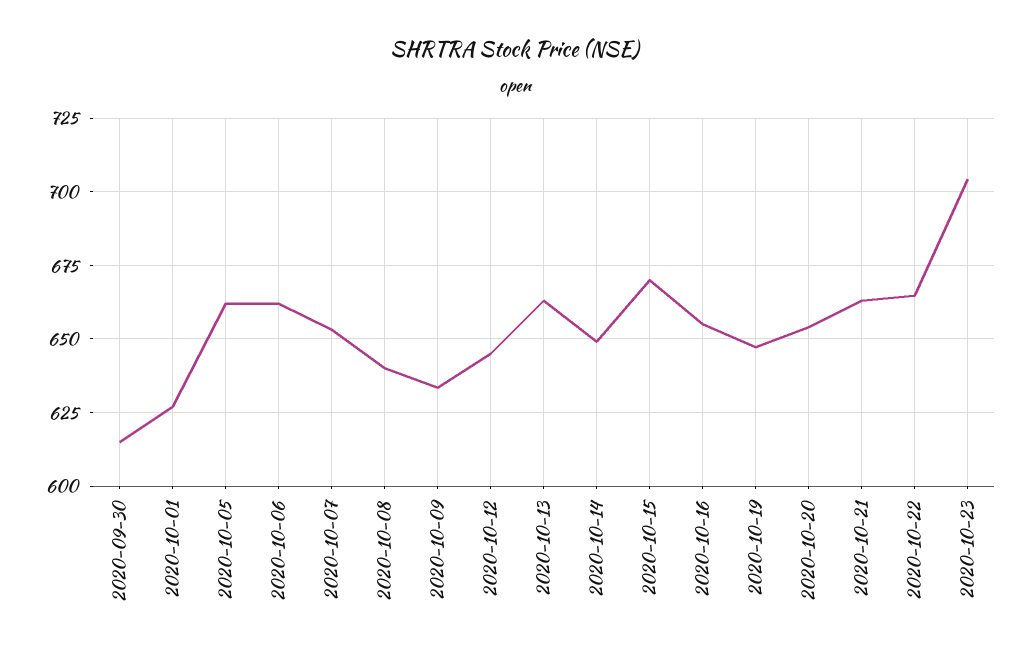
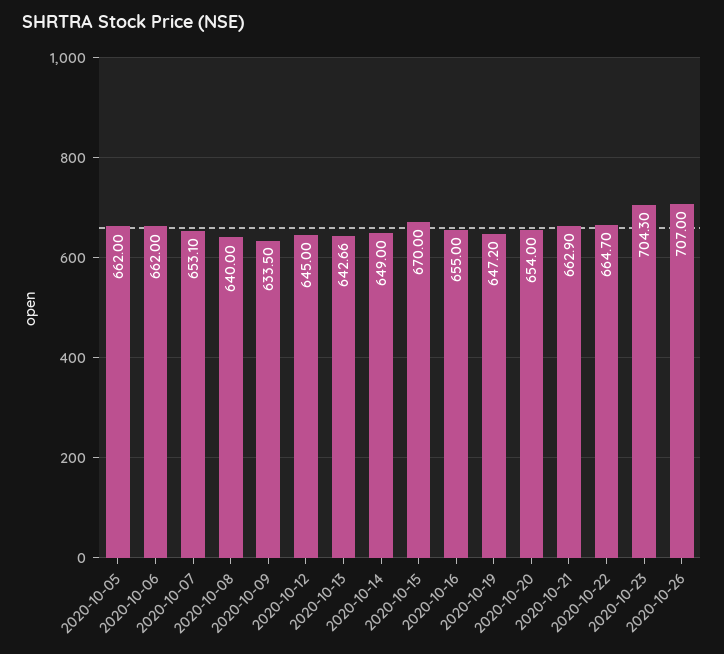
2020-09-30: 615 -> none
2020-10-01: 627.5 -> none
2020-10-13: 662.5 -> 642.66
2020-10-26: none -> 707

